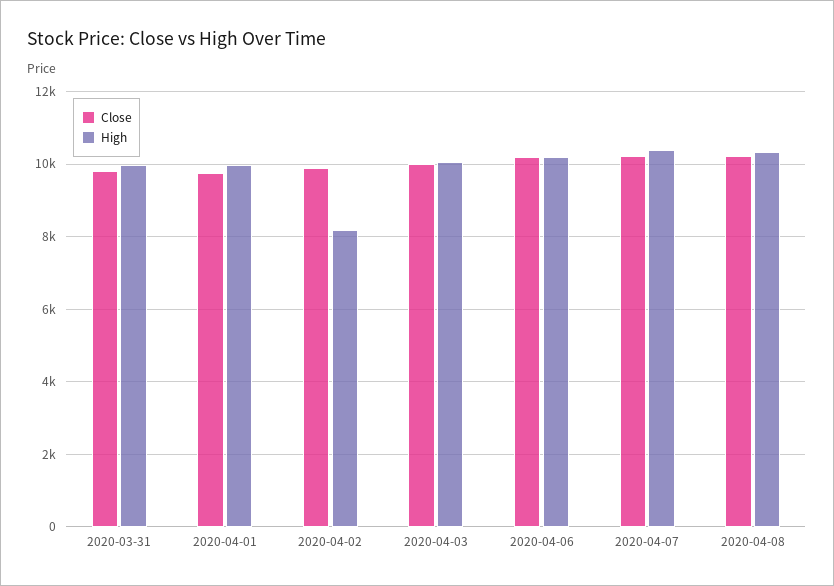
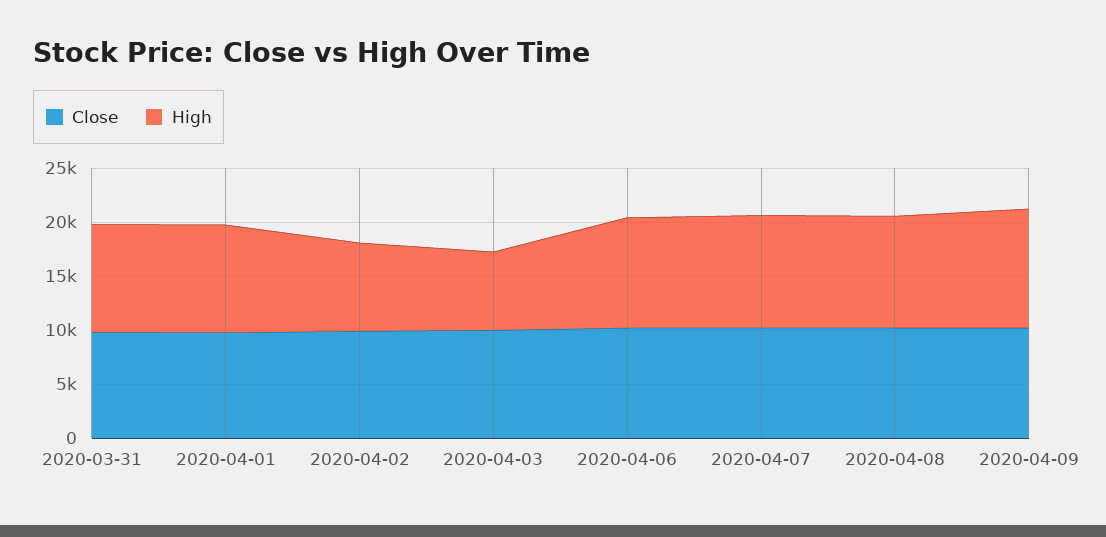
High, 2020-04-03: 10000 -> 7000
Close, 2020-04-09: none -> 10000
High, 2020-04-09: none -> 11000

